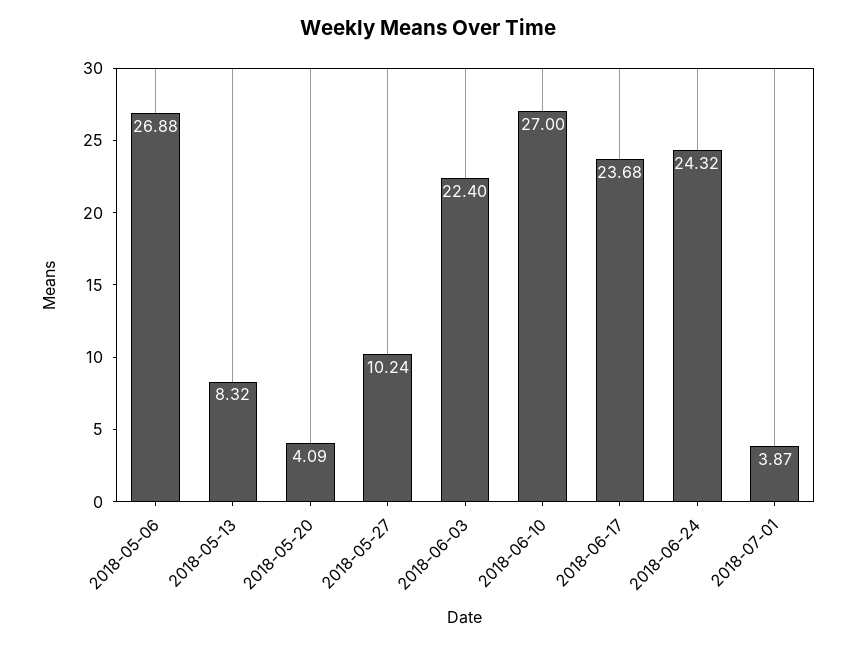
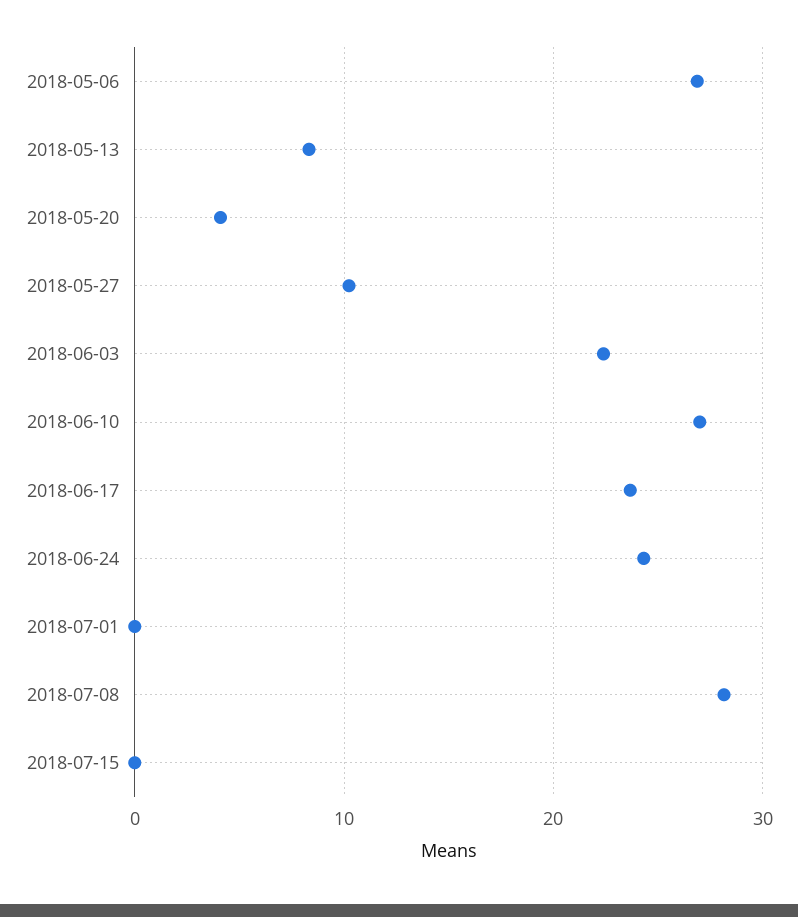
2018-07-01: 3.87 -> 0
2018-07-08: none -> 28
2018-07-15: none -> 0

